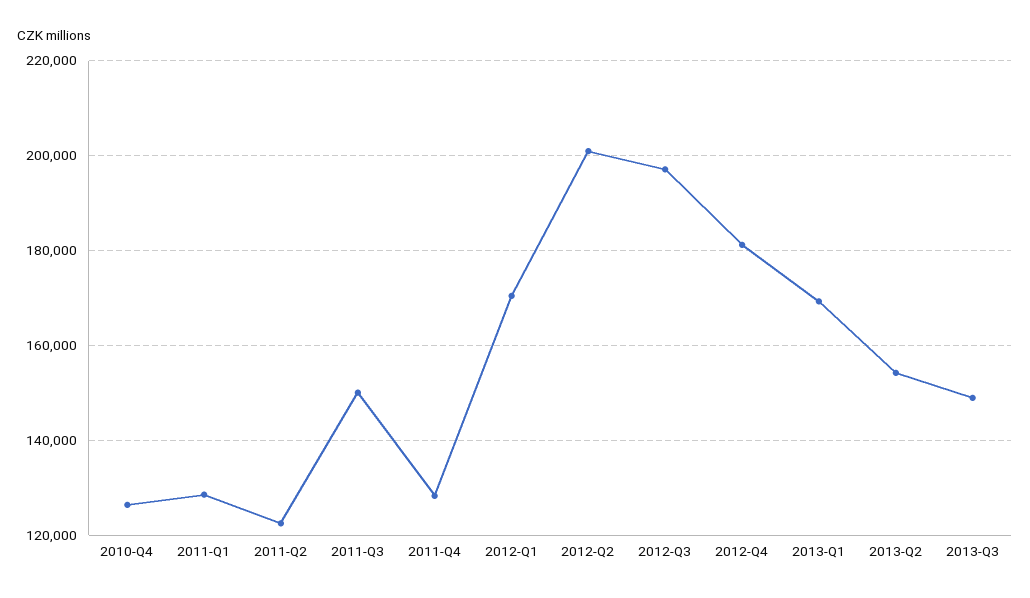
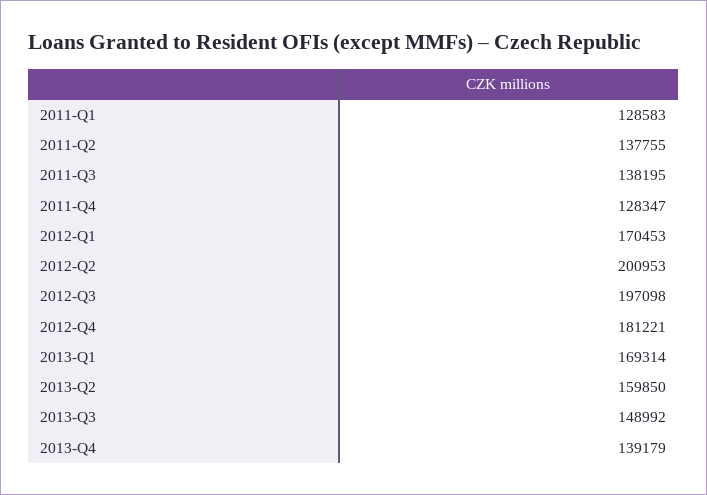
2010-Q4: 126000 -> none
2011-Q2: 122000 -> 137755
2011-Q3: 150000 -> 138195
2013-Q2: 154000 -> 159850
2013-Q4: none -> 139179

